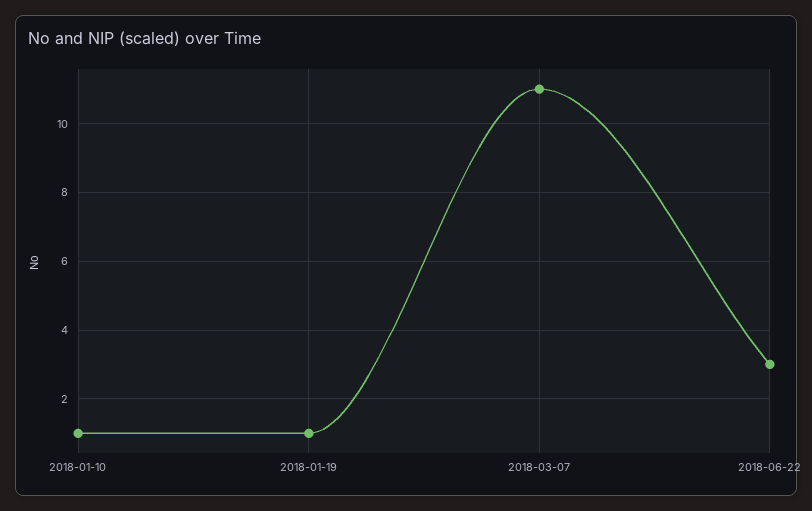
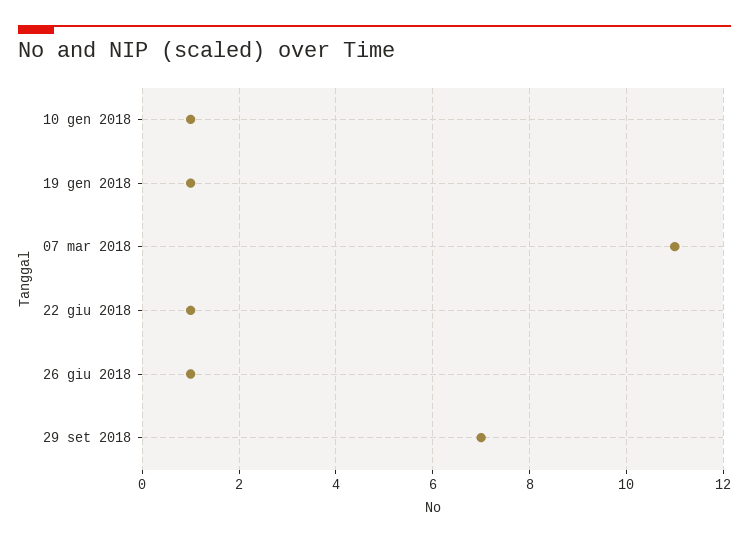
2018-06-22: 3 -> 1
26 giu 2018: none -> 1
29 set 2018: none -> 7

